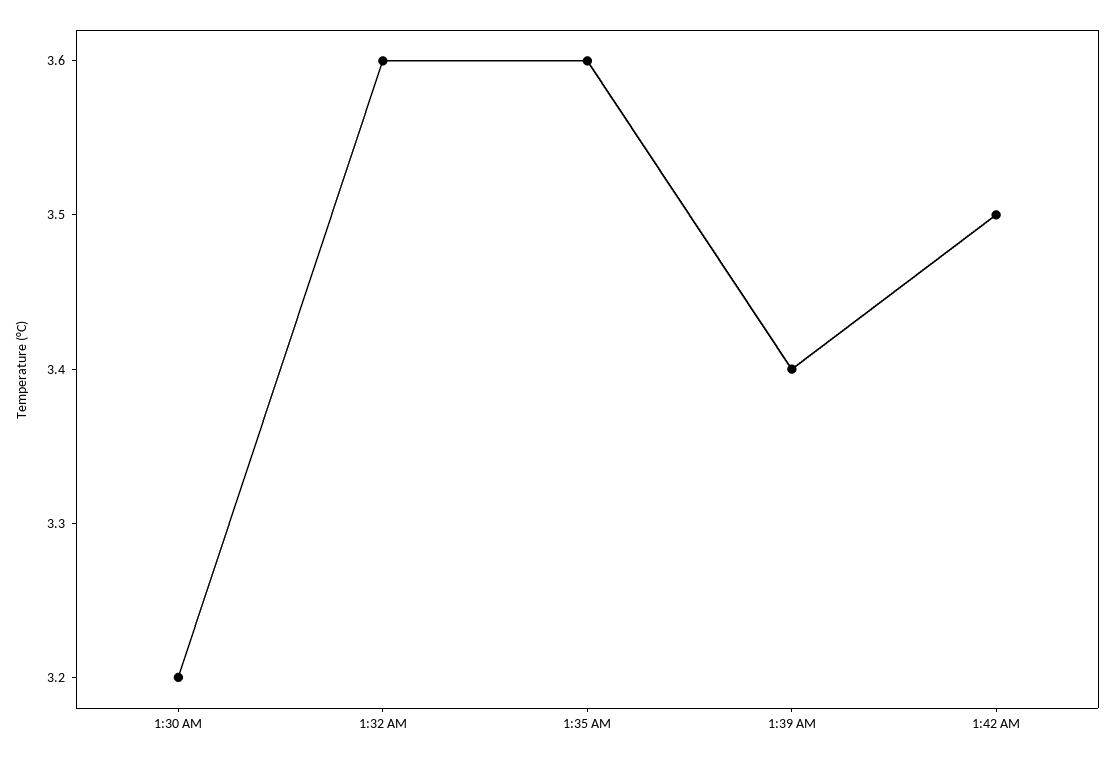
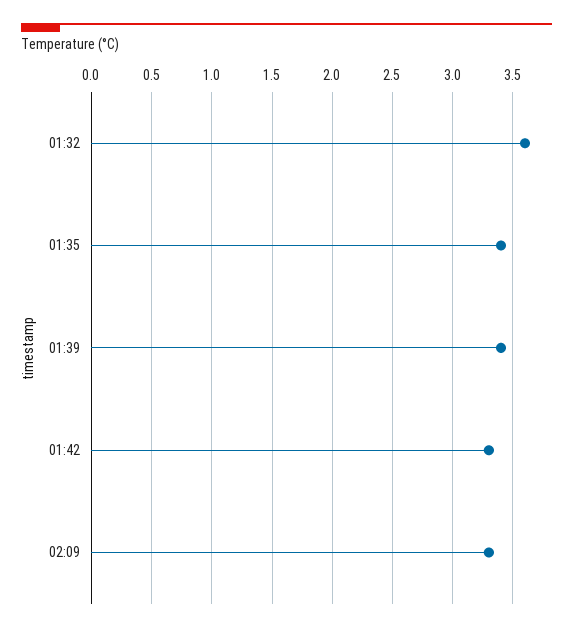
1:30 AM: 3.2 -> none
1:35 AM: 3.6 -> 3.4
1:42 AM: 3.5 -> 3.3
02:09: none -> 3.3

